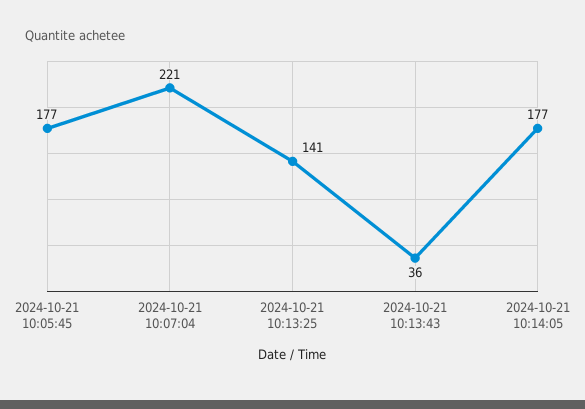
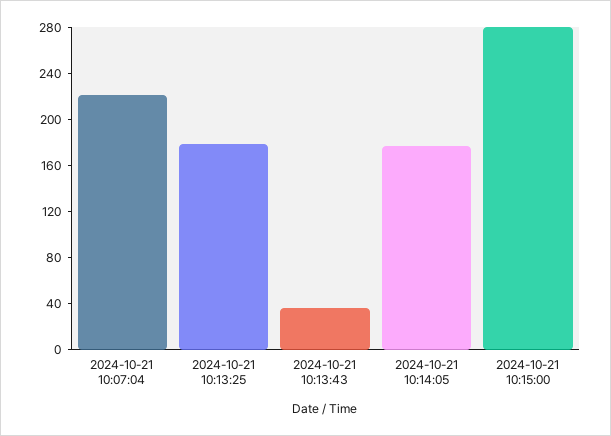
2024-10-21 10:05:45: 177 -> none
2024-10-21 10:13:25: 141 -> 180
2024-10-21 10:15:00: none -> 280

